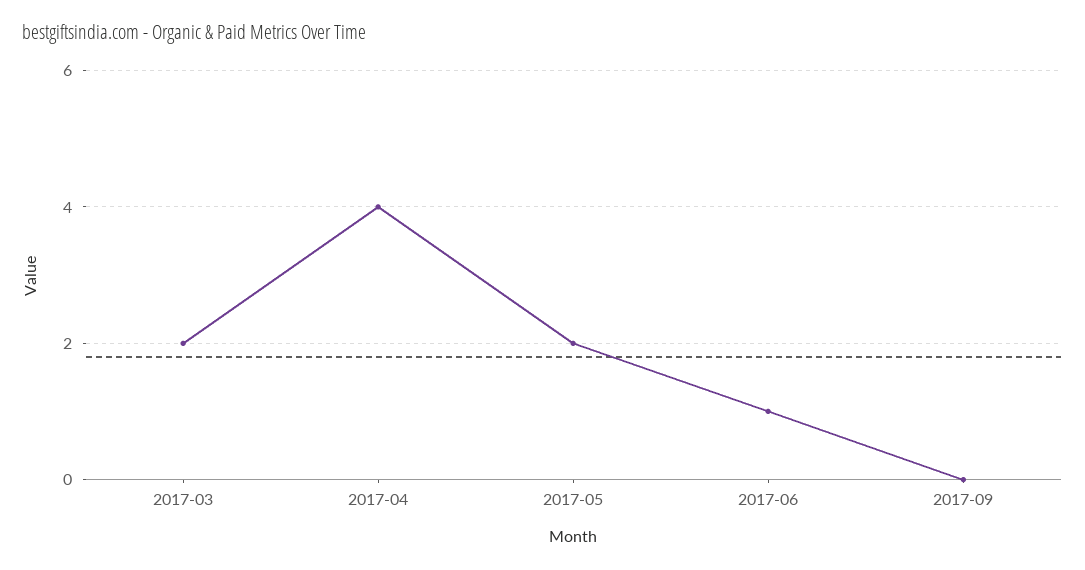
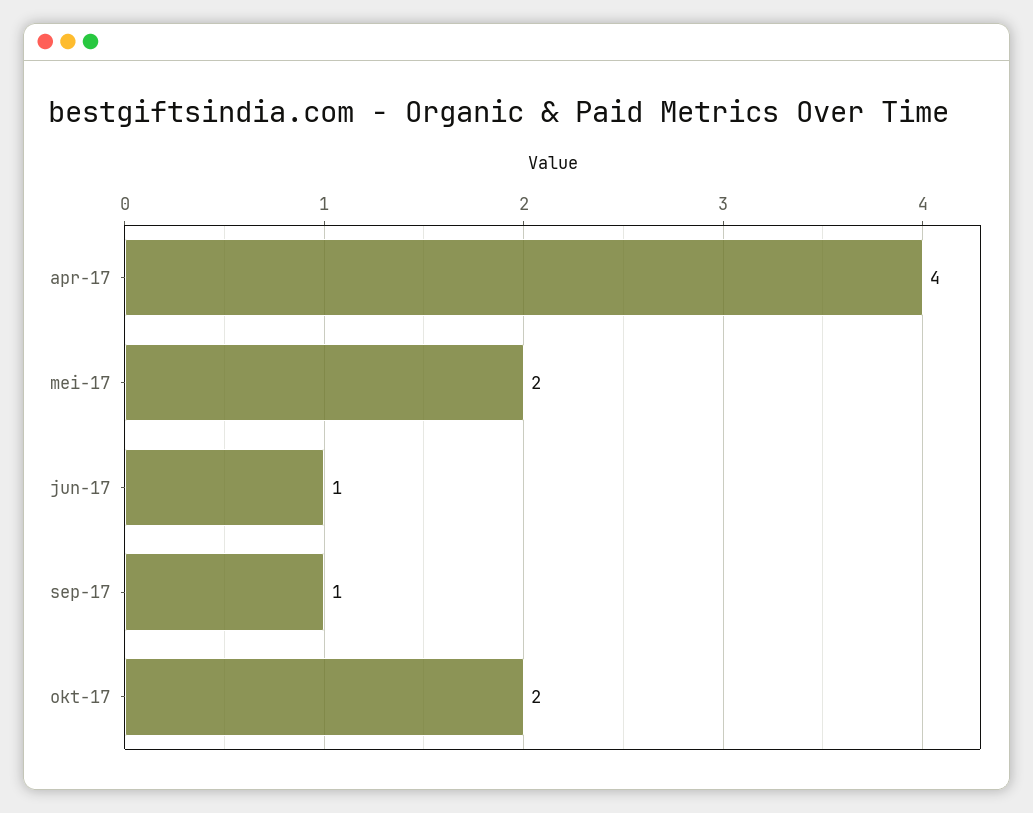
2017-03: 2 -> none
2017-09: 0 -> 1
okt-17: none -> 2

